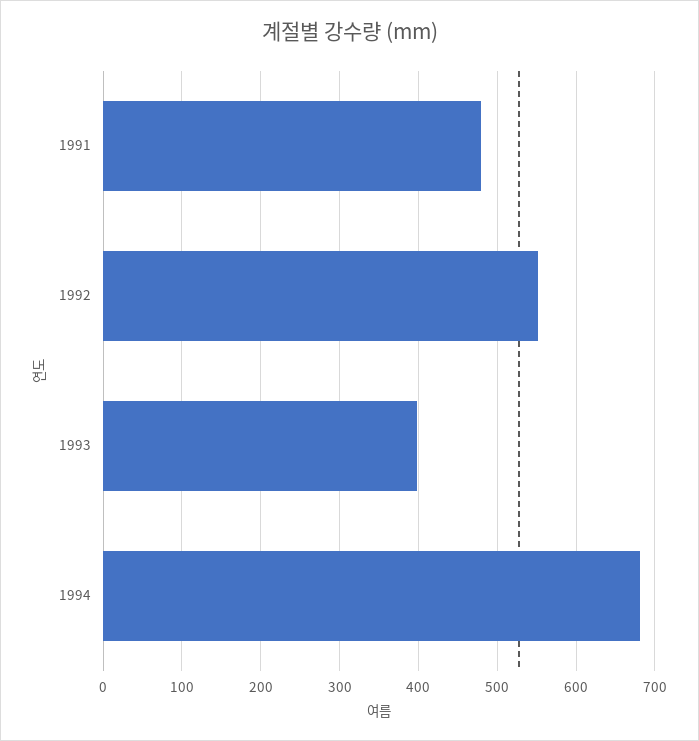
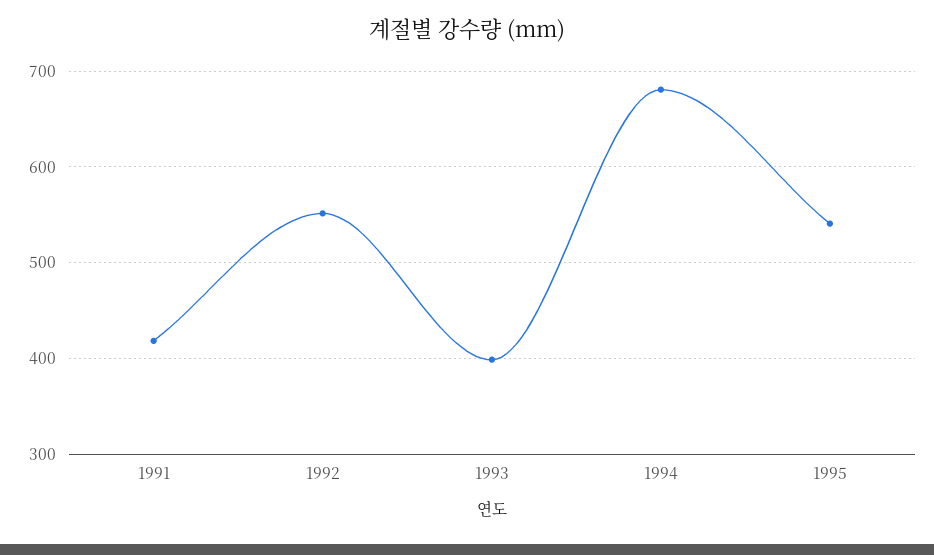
1991: 480 -> 420
1995: none -> 540

